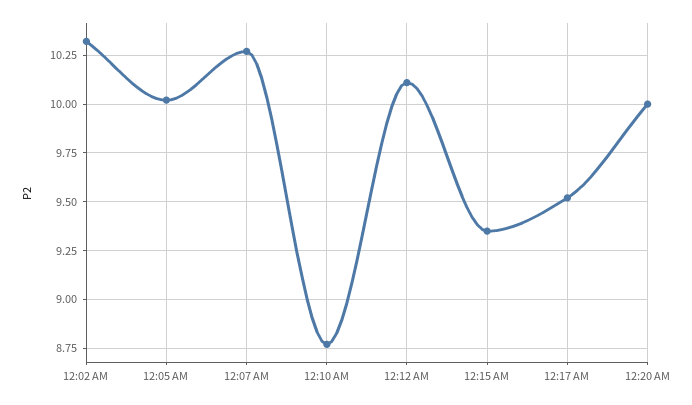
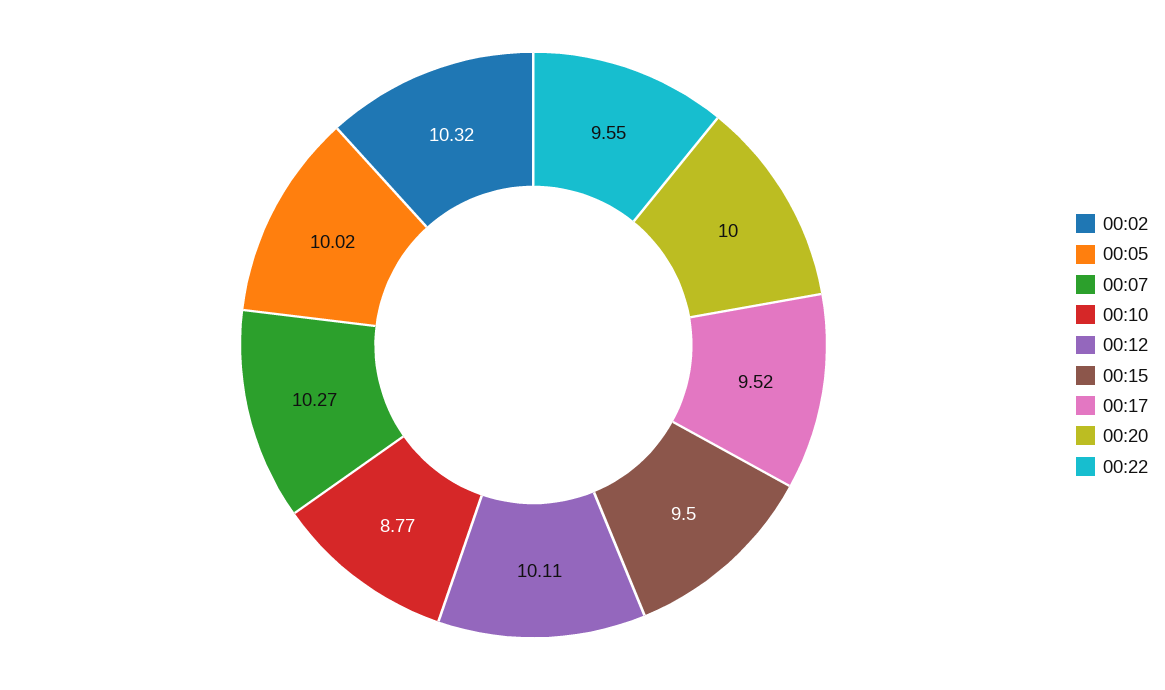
12:15 AM: 9.35 -> 9.5
00:22: none -> 9.55

